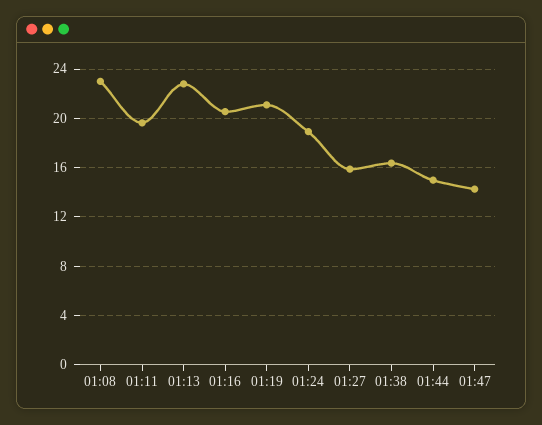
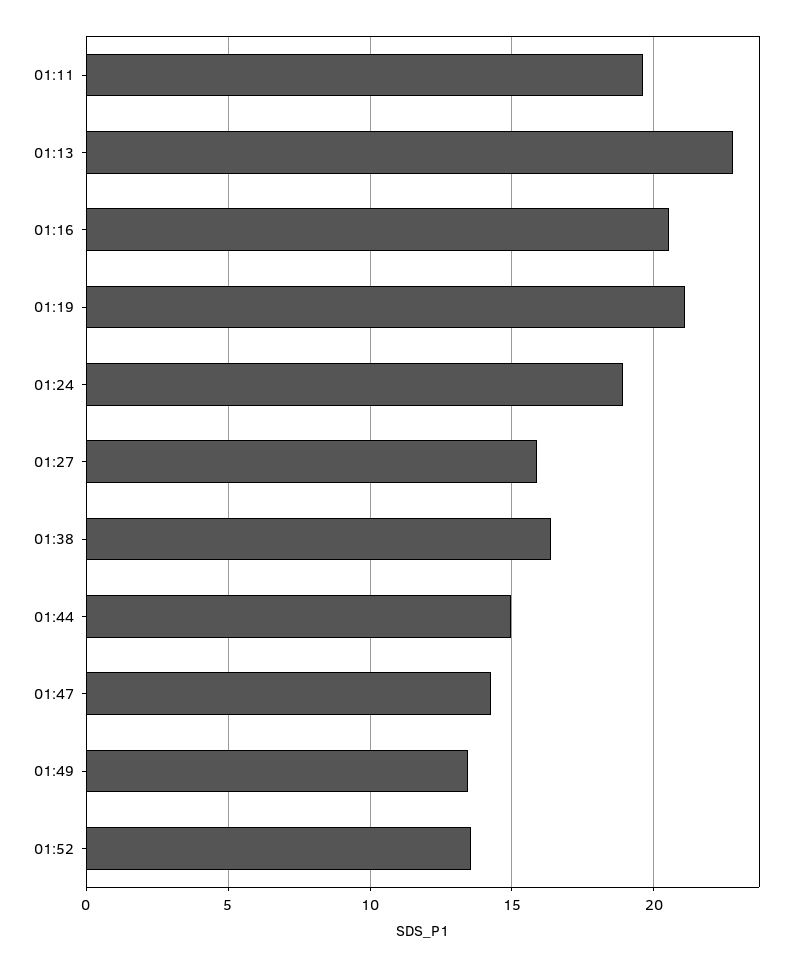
01:08: 23 -> none
01:49: none -> 13.5
01:52: none -> 13.5

